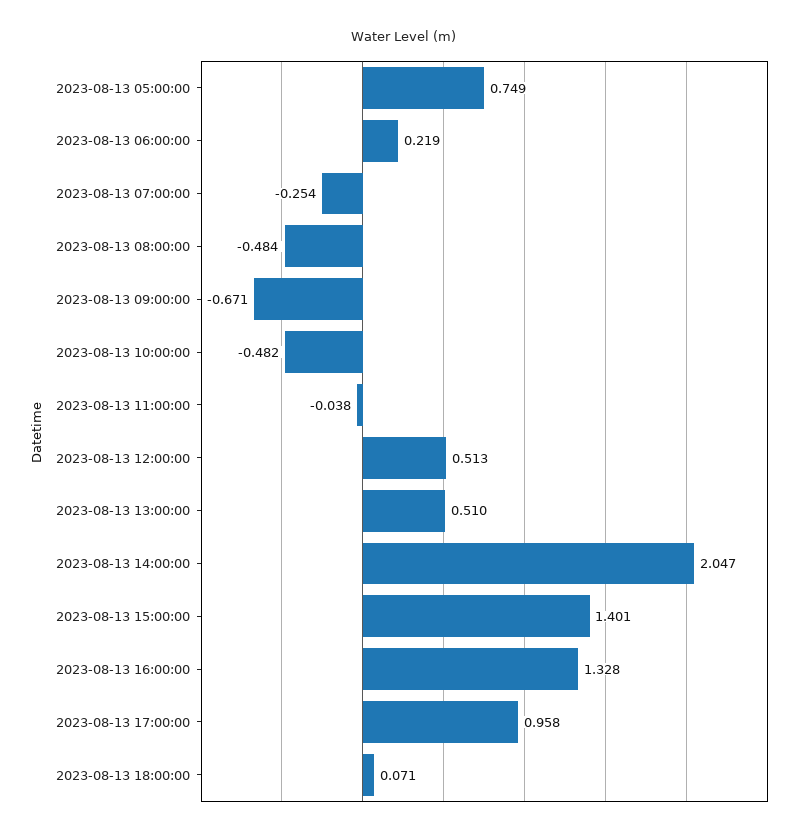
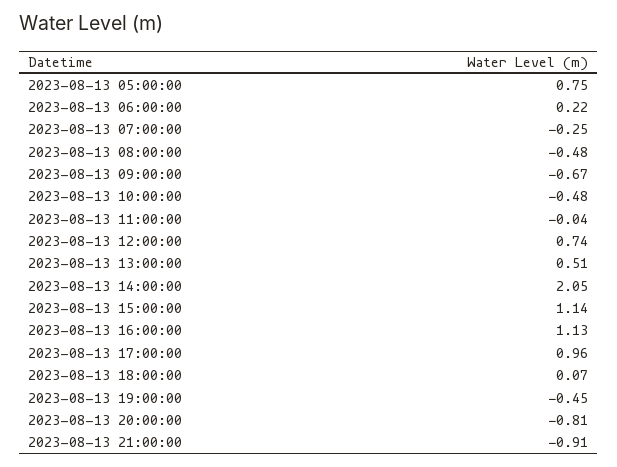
2023-08-13 12:00:00: 0.513 -> 0.74
2023-08-13 15:00:00: 1.401 -> 1.14
2023-08-13 16:00:00: 1.328 -> 1.13
2023-08-13 19:00:00: none -> -0.45
2023-08-13 20:00:00: none -> -0.81
2023-08-13 21:00:00: none -> -0.91

